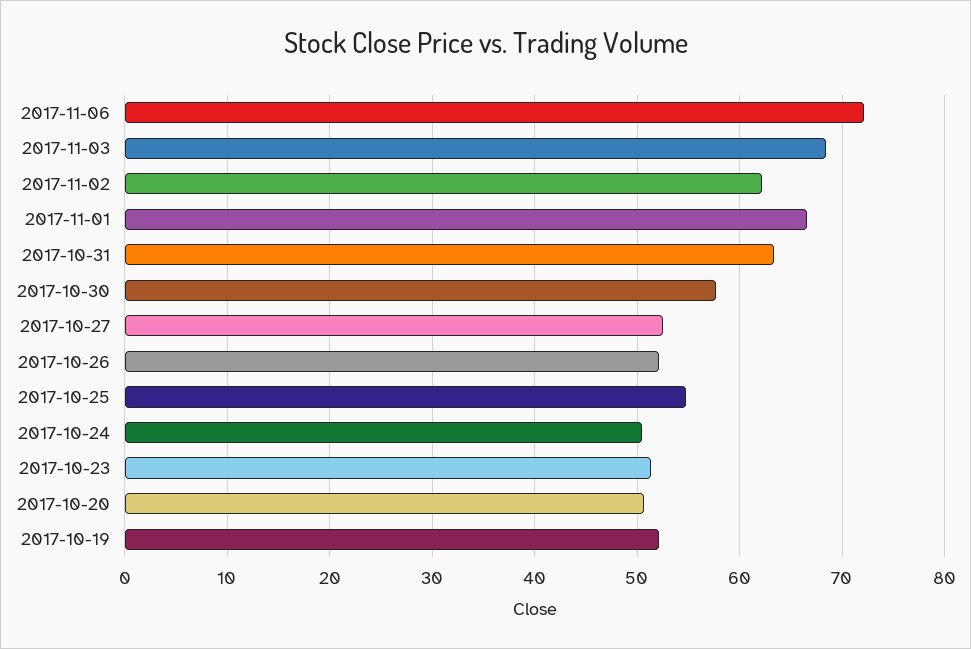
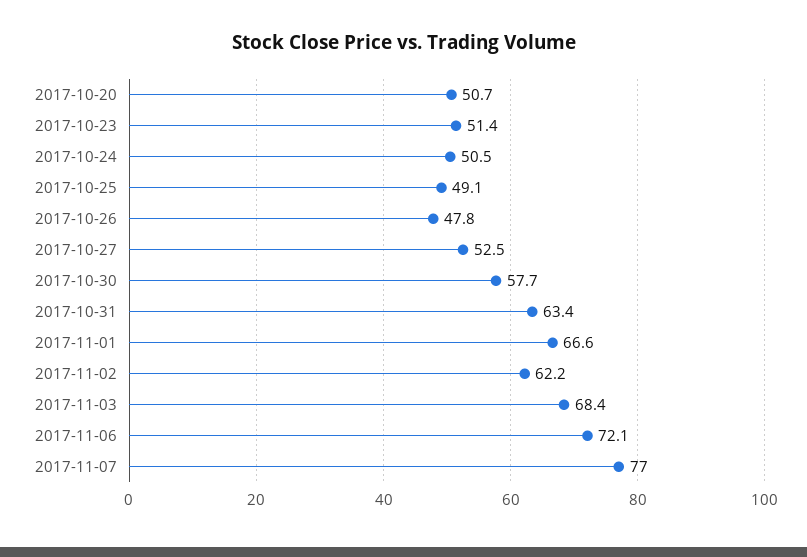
2017-10-26: 52 -> 47.8
2017-10-25: 55 -> 49.1
2017-10-19: 52 -> none
2017-11-07: none -> 77

